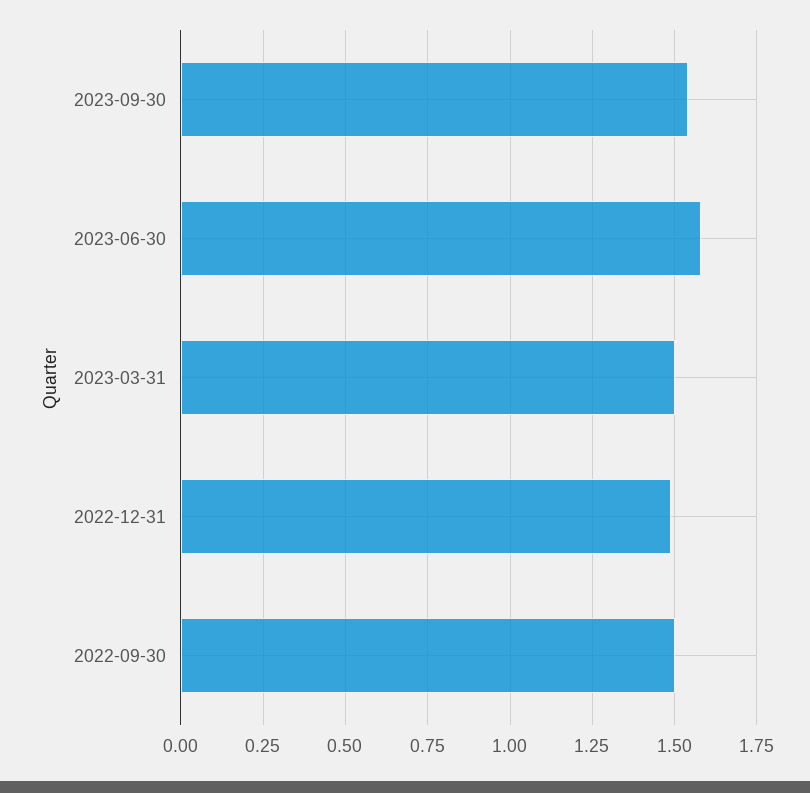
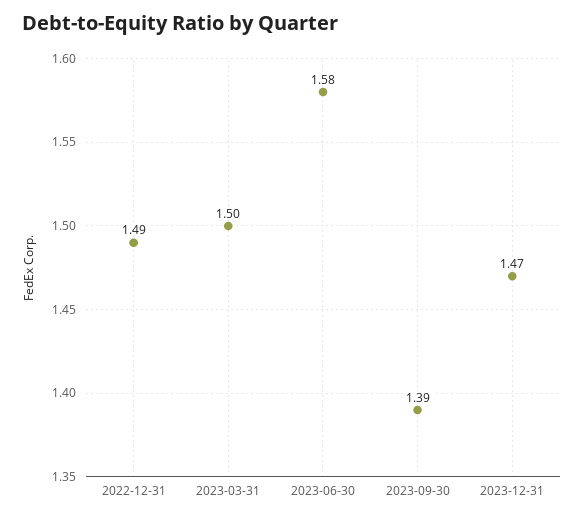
2023-09-30: 1.55 -> 1.39
2022-09-30: 1.5 -> none
2023-12-31: none -> 1.47

